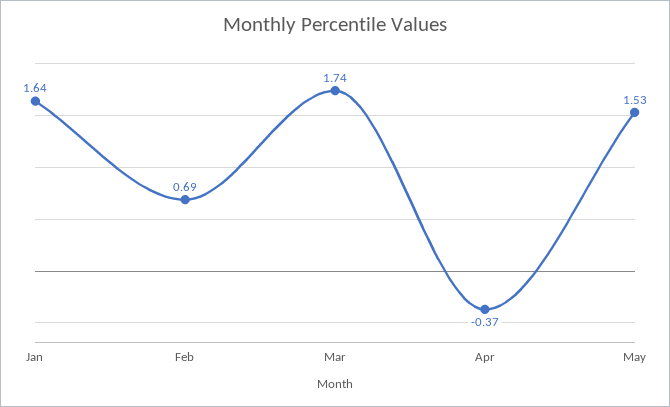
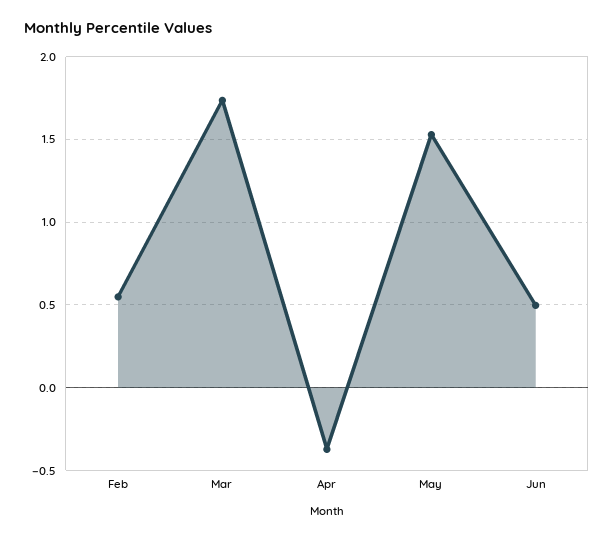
Jan: 1.64 -> none
Feb: 0.69 -> 0.55
Jun: none -> 0.5

